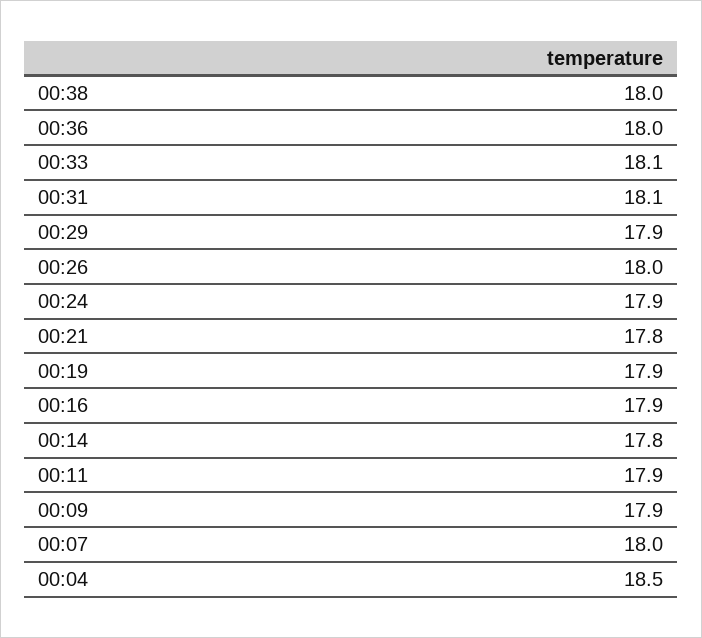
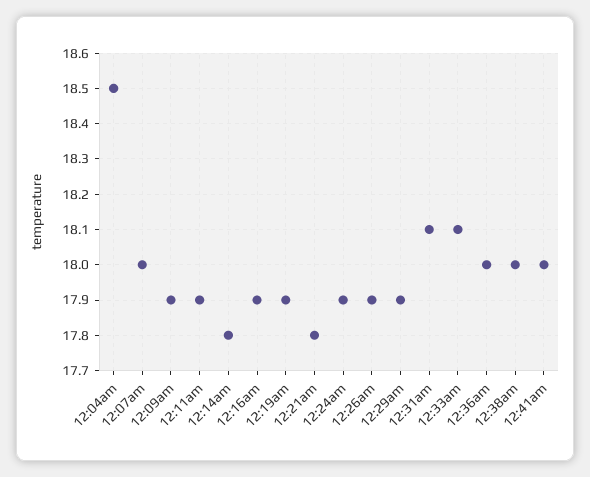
00:26: 18 -> 17.9
12:41am: none -> 18

